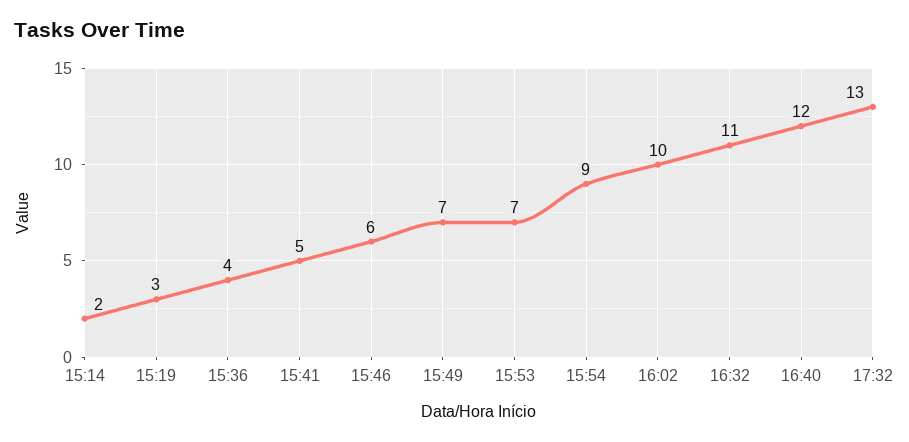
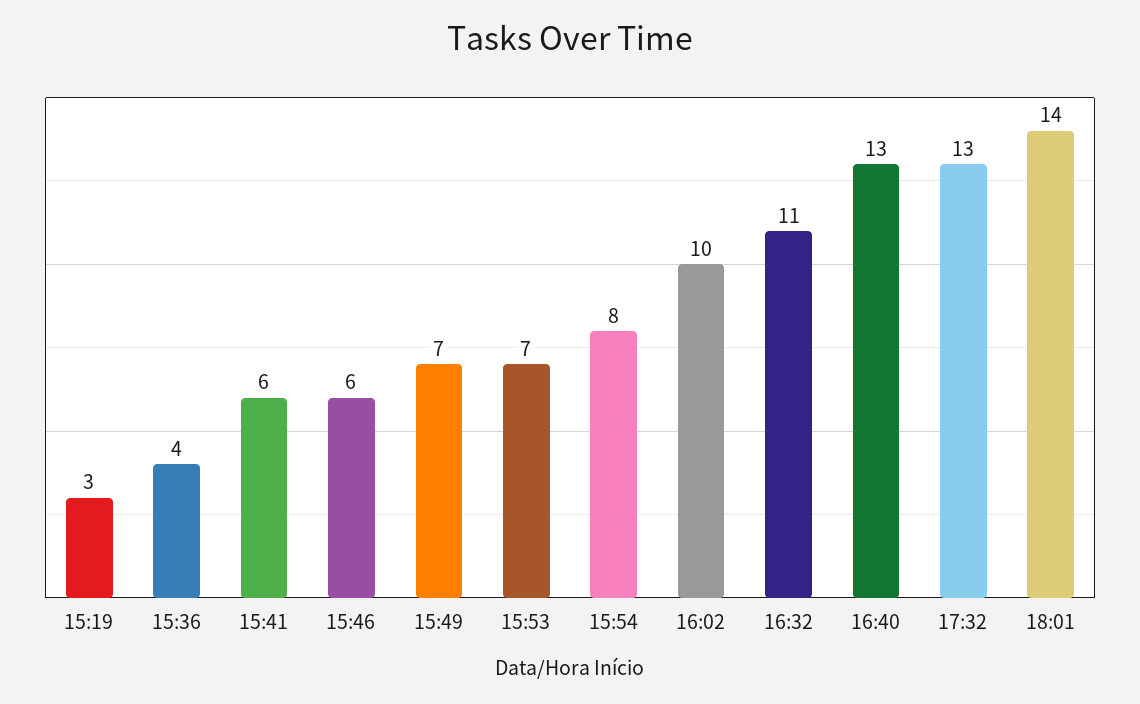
15:14: 2 -> none
15:41: 5 -> 6
15:54: 9 -> 8
16:40: 12 -> 13
18:01: none -> 14

